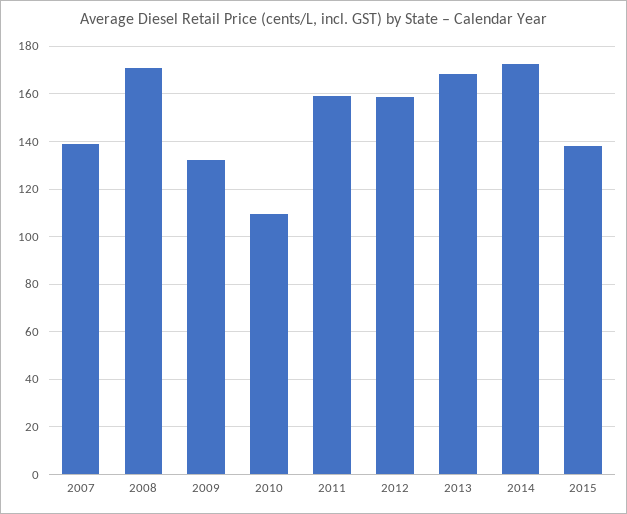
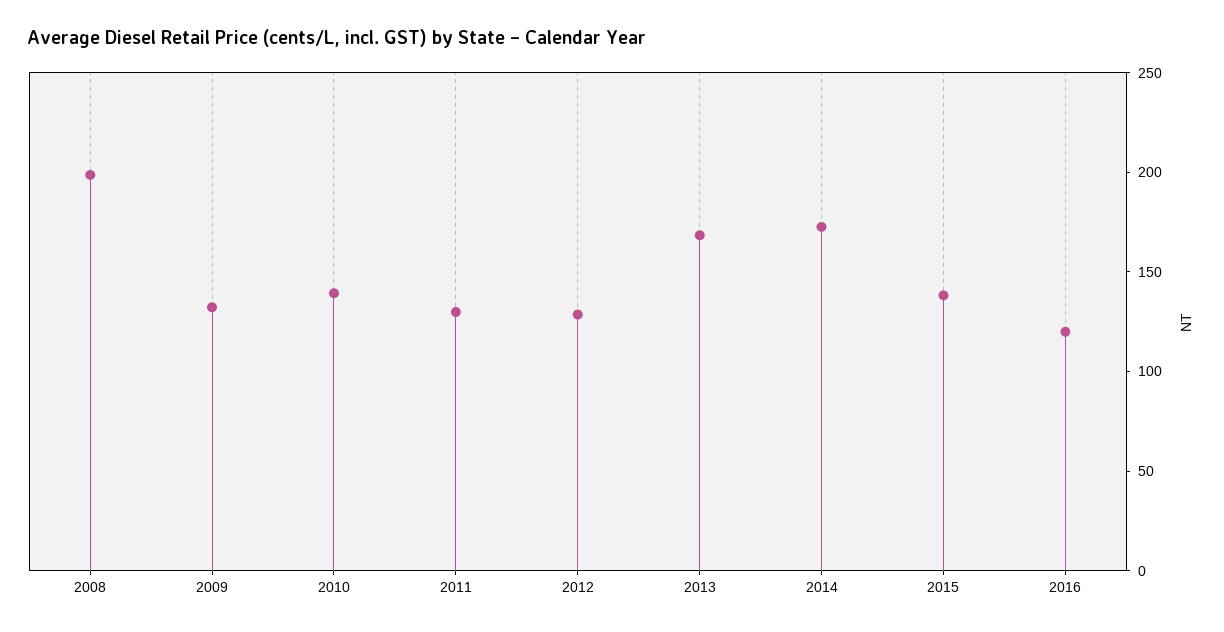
2007: 140 -> none
2008: 170 -> 200
2010: 110 -> 140
2011: 160 -> 130
2012: 160 -> 130
2016: none -> 120

